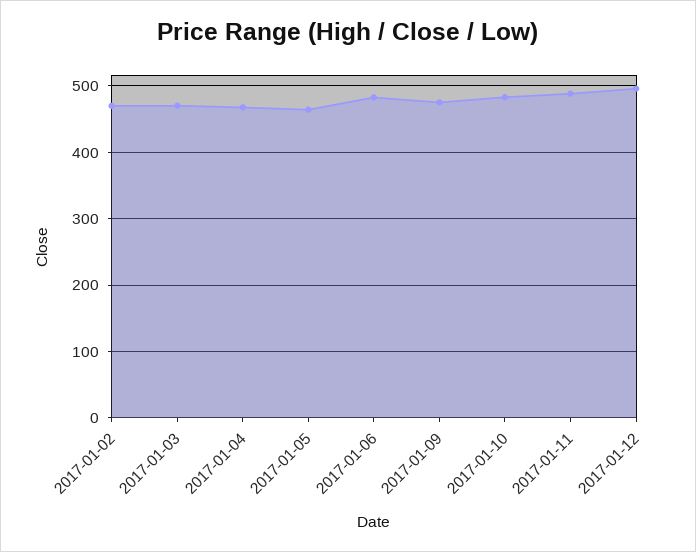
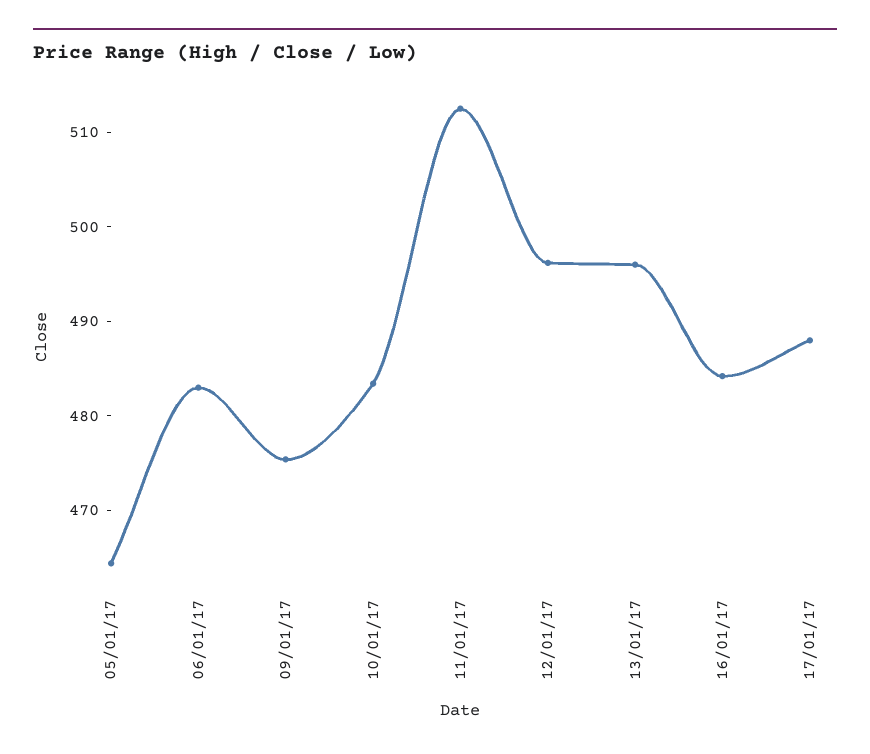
2017-01-02: 470 -> none
2017-01-03: 470 -> none
2017-01-04: 470 -> none
2017-01-11: 490 -> 512
13/01/17: none -> 496
16/01/17: none -> 484
17/01/17: none -> 488

